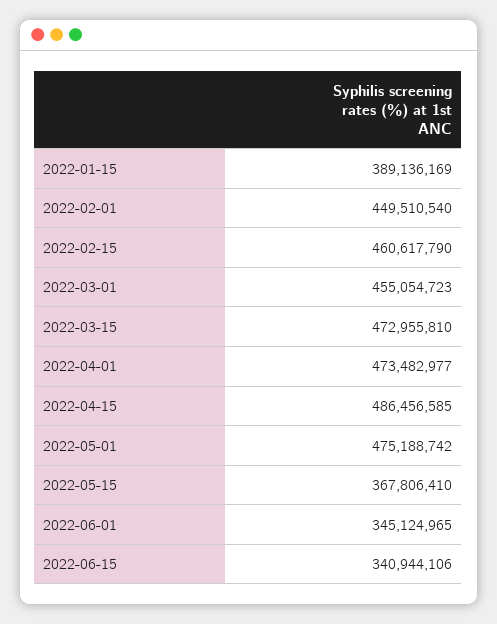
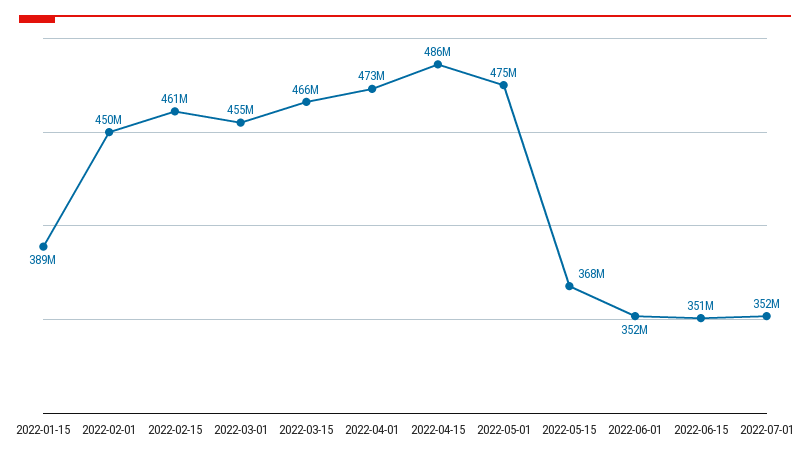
2022-03-15: 472955810 -> 466000000
2022-06-01: 345124965 -> 352000000
2022-06-15: 340944106 -> 351000000
2022-07-01: none -> 352000000

